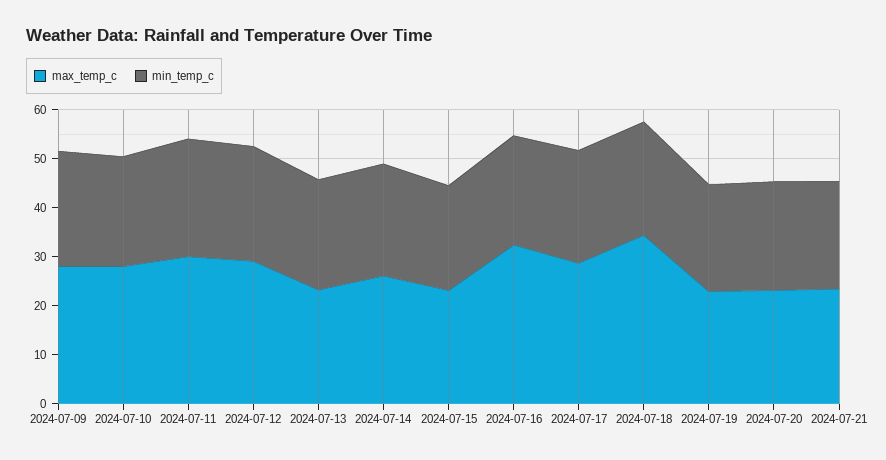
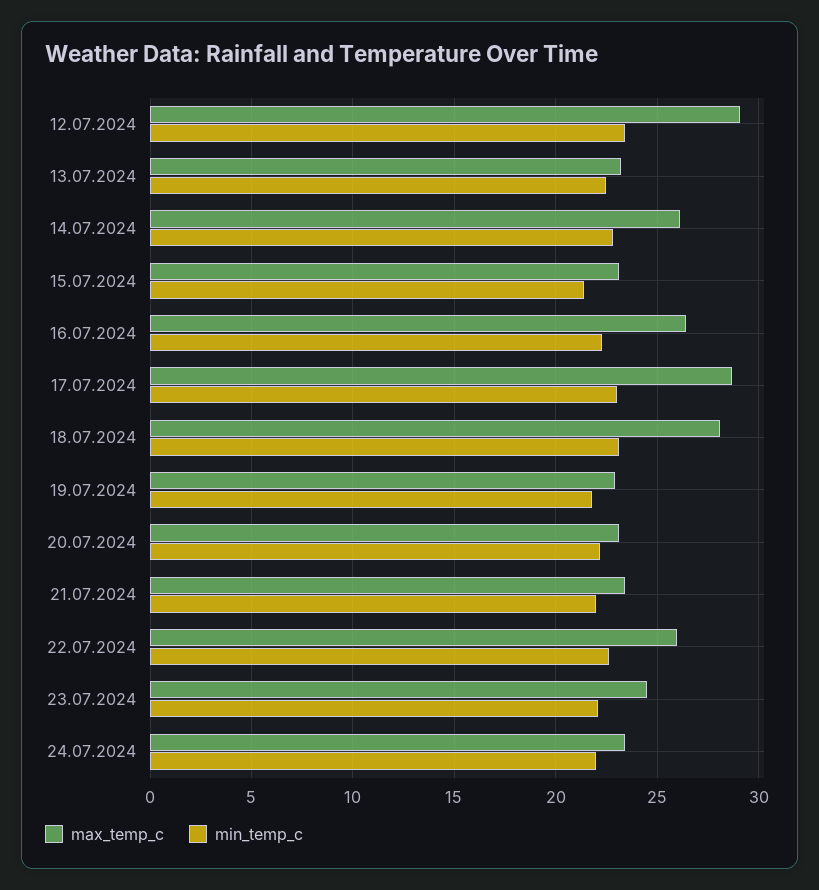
max_temp_c, 2024-07-09: 28 -> none
min_temp_c, 2024-07-09: 24 -> none
max_temp_c, 2024-07-10: 28 -> none
min_temp_c, 2024-07-10: 22 -> none
max_temp_c, 2024-07-11: 30 -> none
min_temp_c, 2024-07-11: 24 -> none
max_temp_c, 2024-07-16: 32 -> 26.5
max_temp_c, 2024-07-18: 34 -> 28
max_temp_c, 22.07.2024: none -> 26
min_temp_c, 22.07.2024: none -> 22.5
max_temp_c, 23.07.2024: none -> 24.5
min_temp_c, 23.07.2024: none -> 22
max_temp_c, 24.07.2024: none -> 23.5
min_temp_c, 24.07.2024: none -> 22

